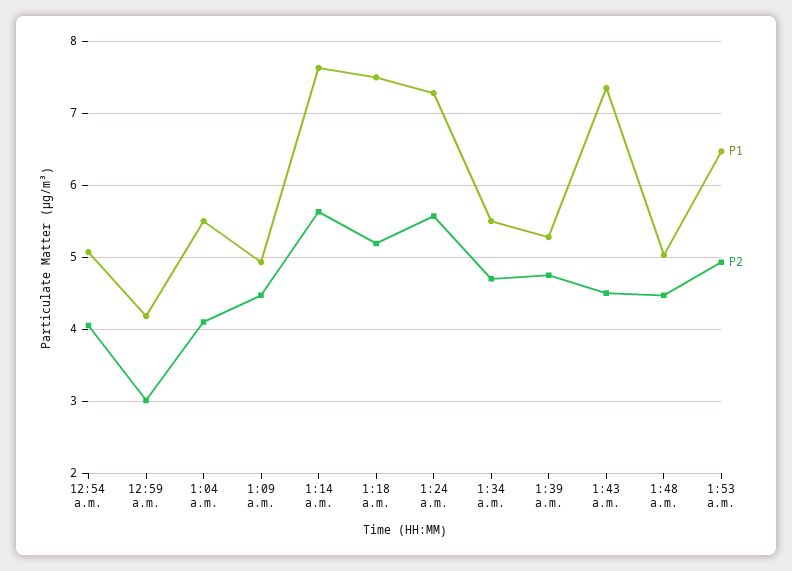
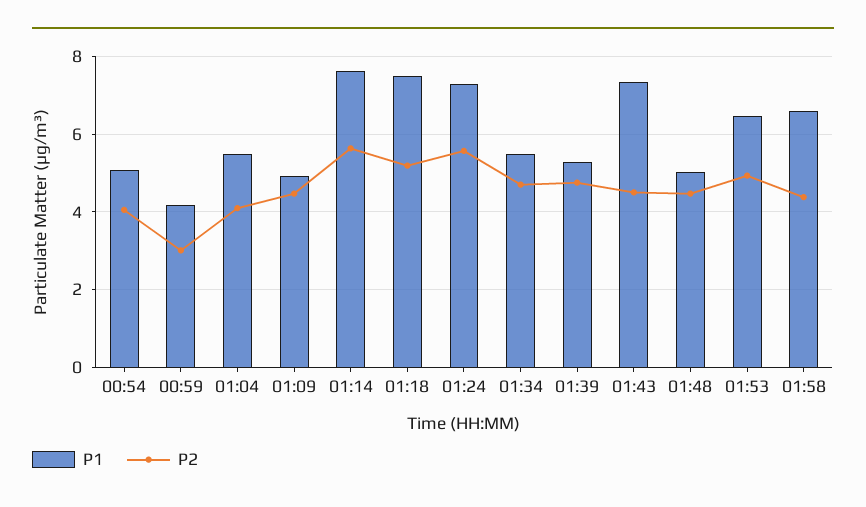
P1, 01:58: none -> 6.6
P2, 01:58: none -> 4.4

